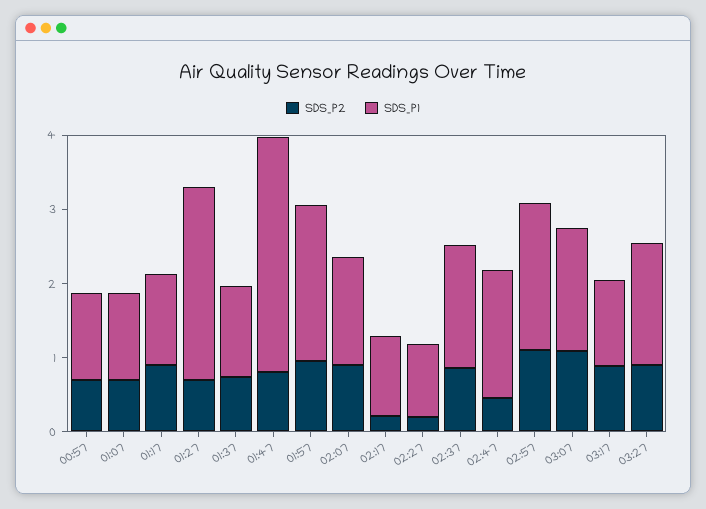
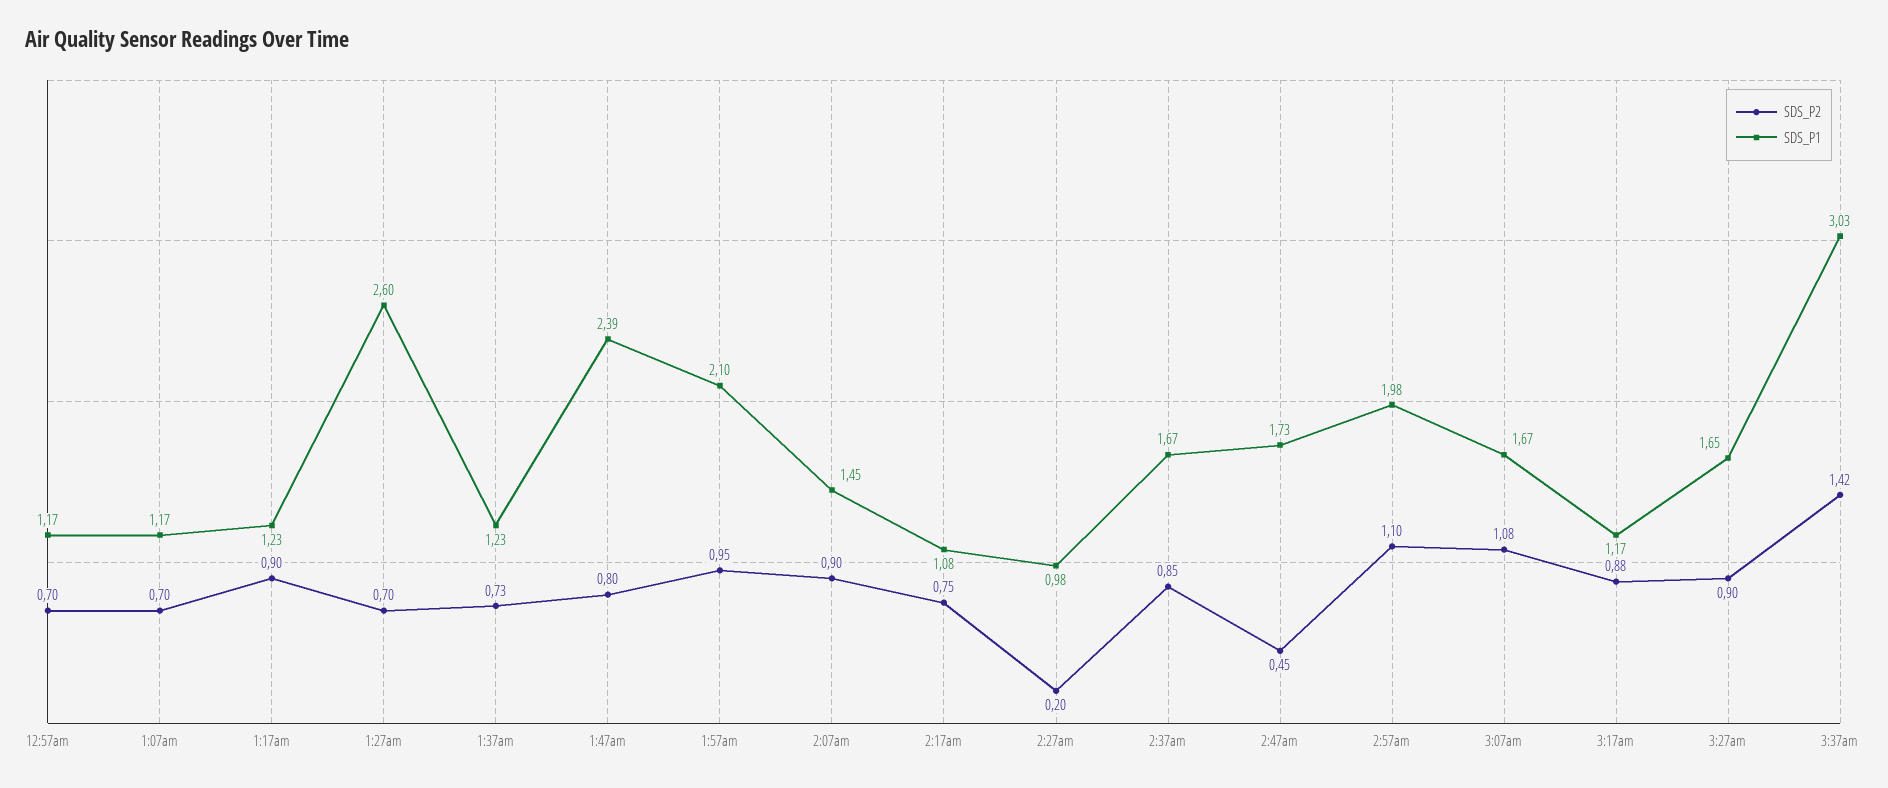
SDS_P1, 01:47: 3.2 -> 2.39
SDS_P2, 02:17: 0.2 -> 0.75
SDS_P2, 3:37am: none -> 1.42
SDS_P1, 3:37am: none -> 3.03

